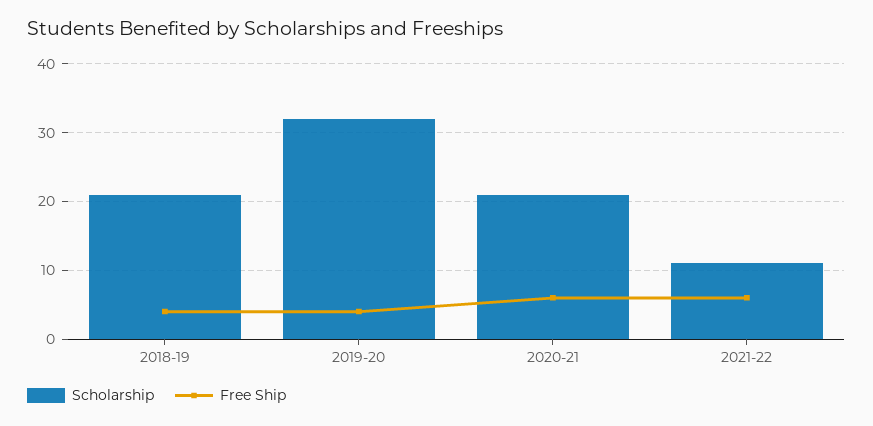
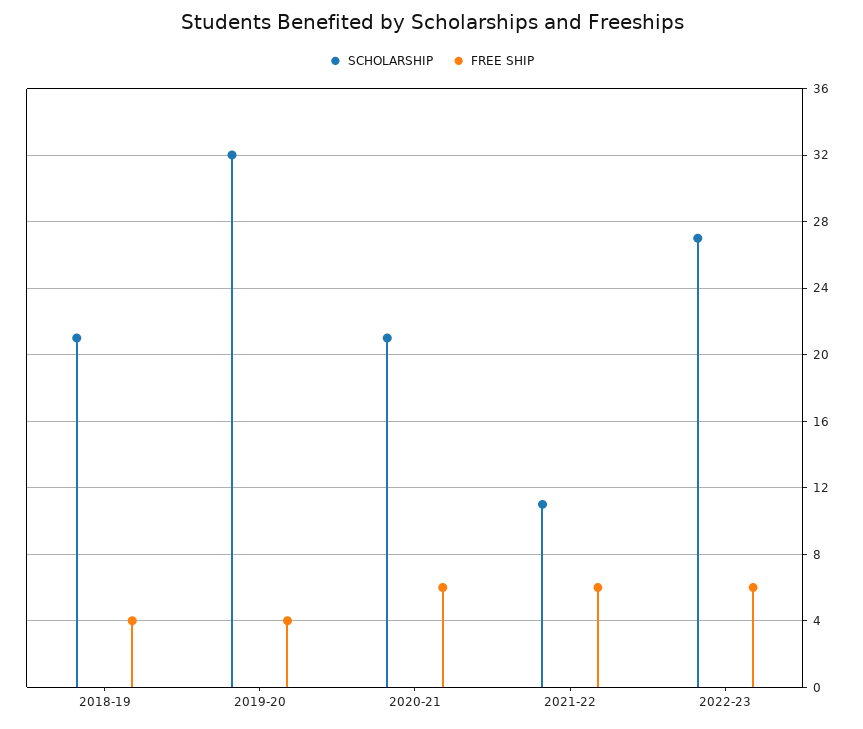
Scholarship, 2022-23: none -> 27
Free Ship, 2022-23: none -> 6

